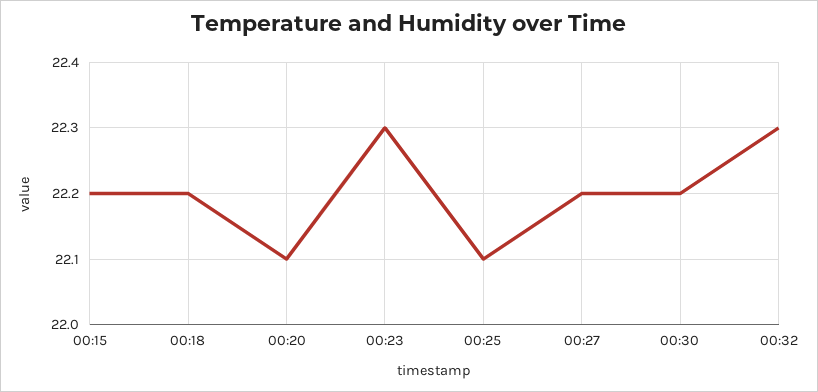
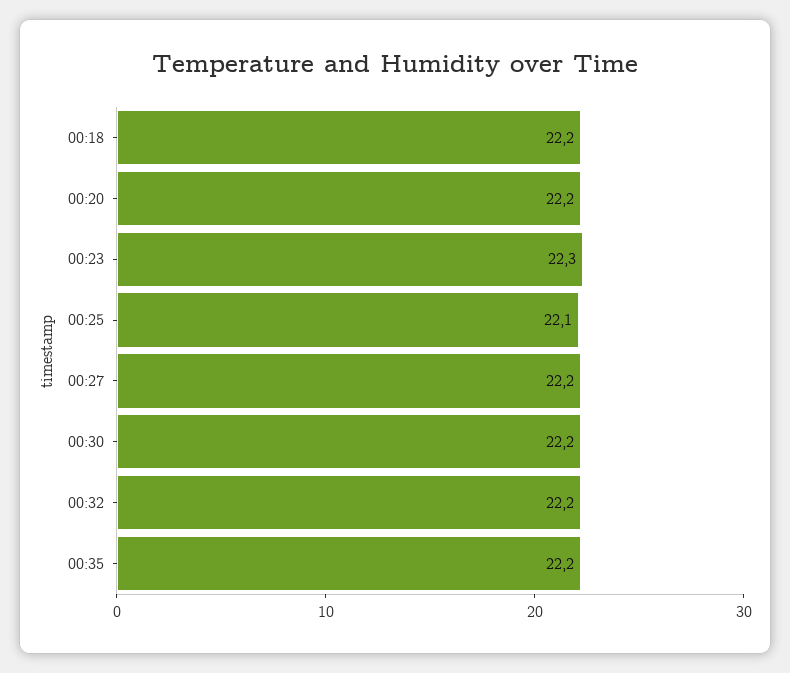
00:15: 22.2 -> none
00:20: 22.1 -> 22.2
00:32: 22.3 -> 22.2
00:35: none -> 22.2

